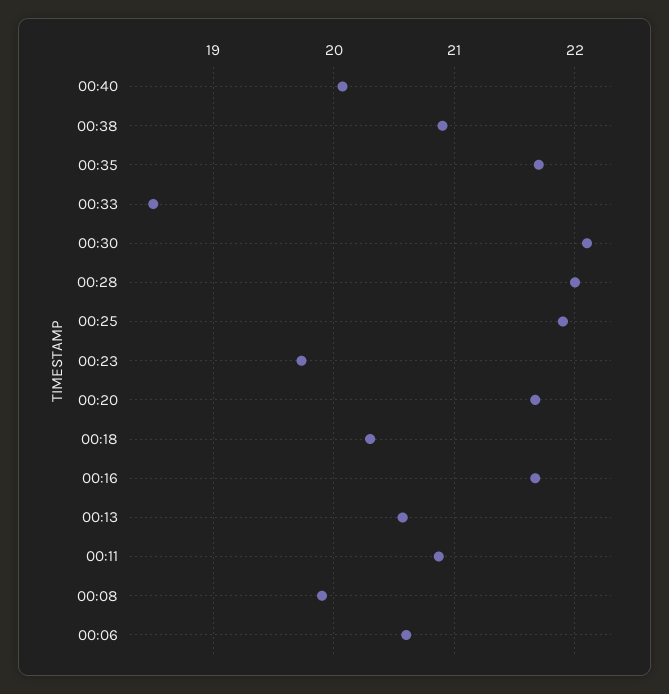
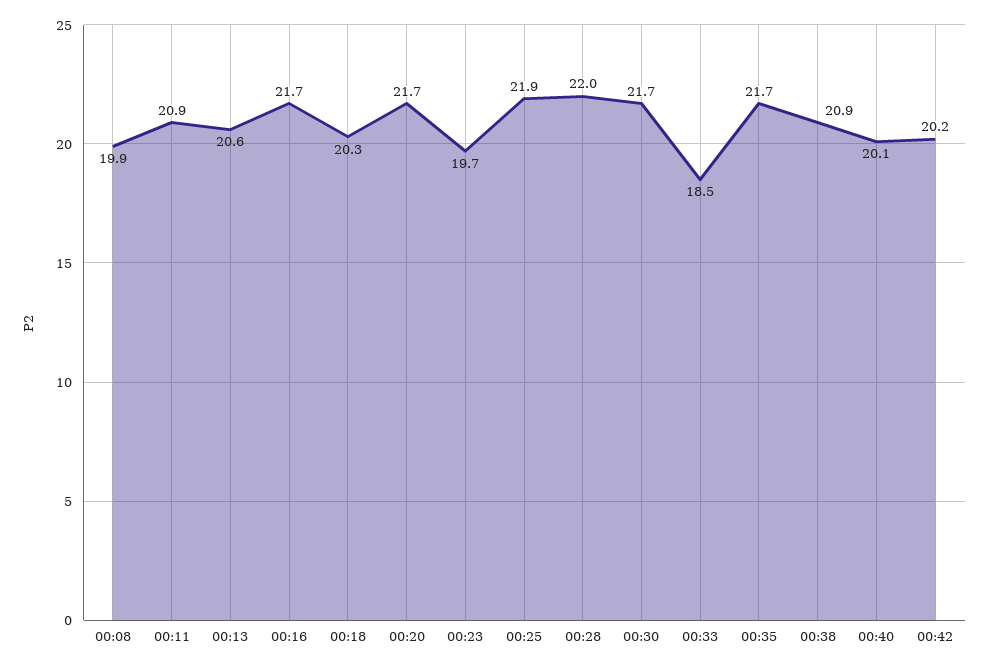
00:30: 22.1 -> 21.7
00:06: 20.6 -> none
00:42: none -> 20.2

